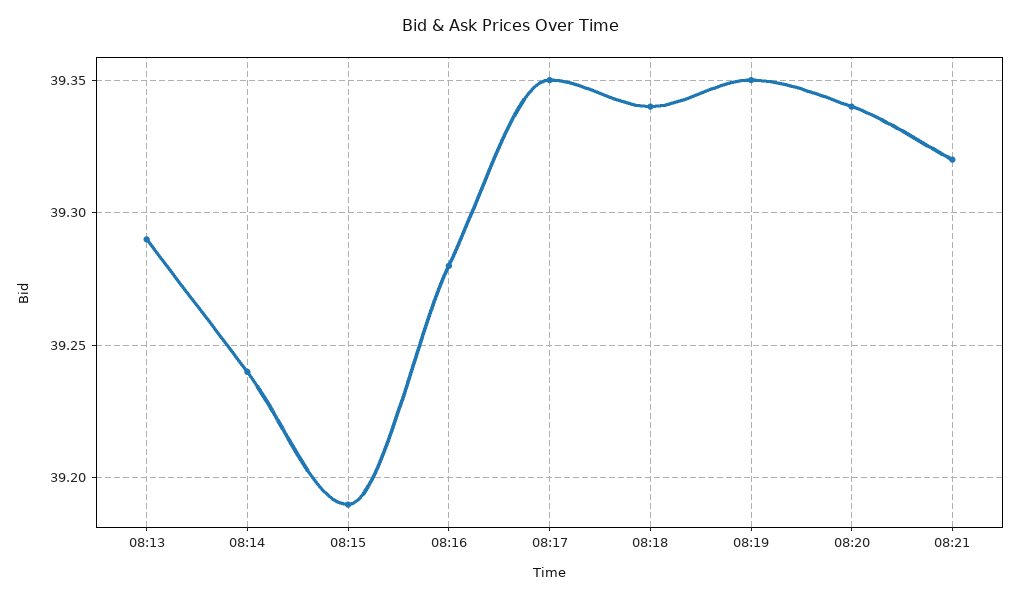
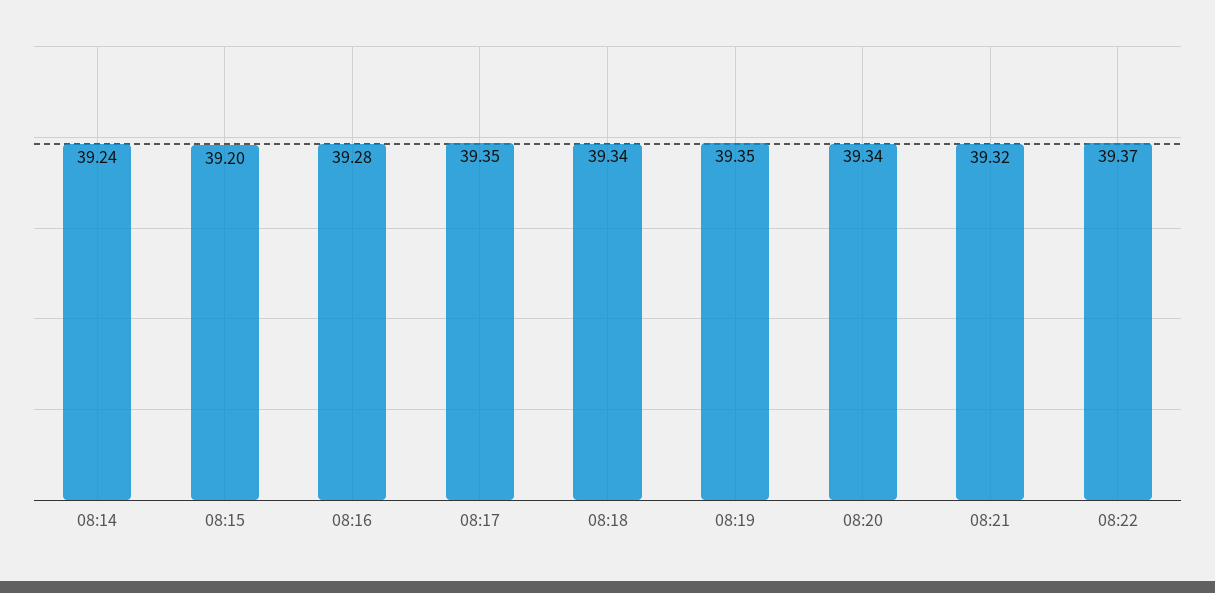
08:13: 39.29 -> none
08:15: 39.19 -> 39.2
08:22: none -> 39.37

